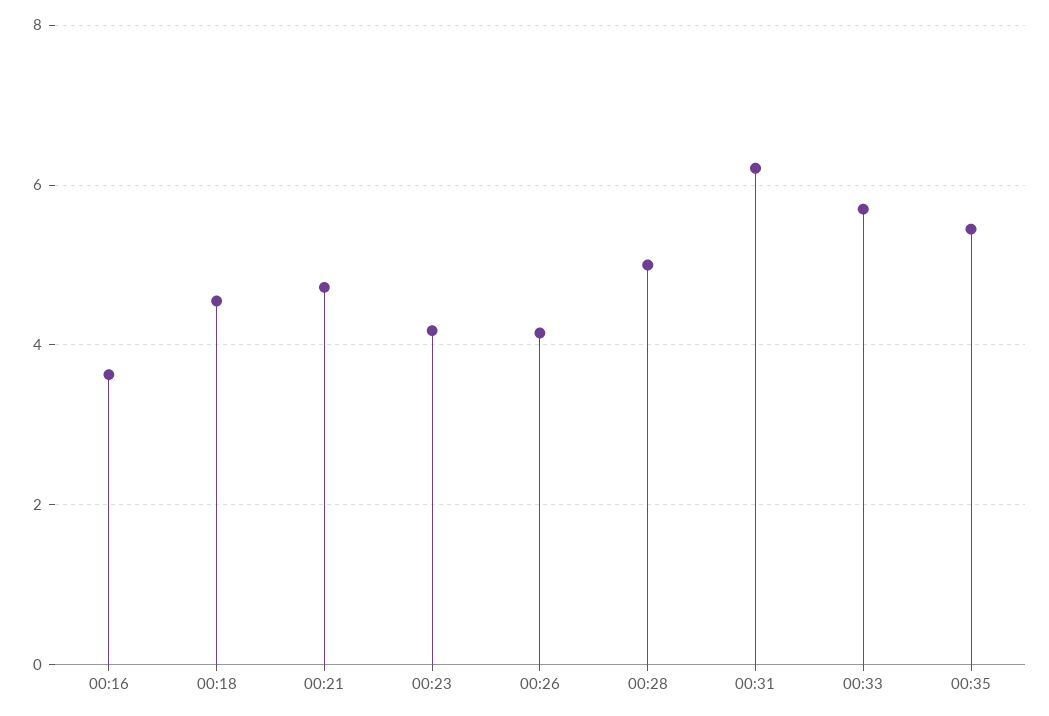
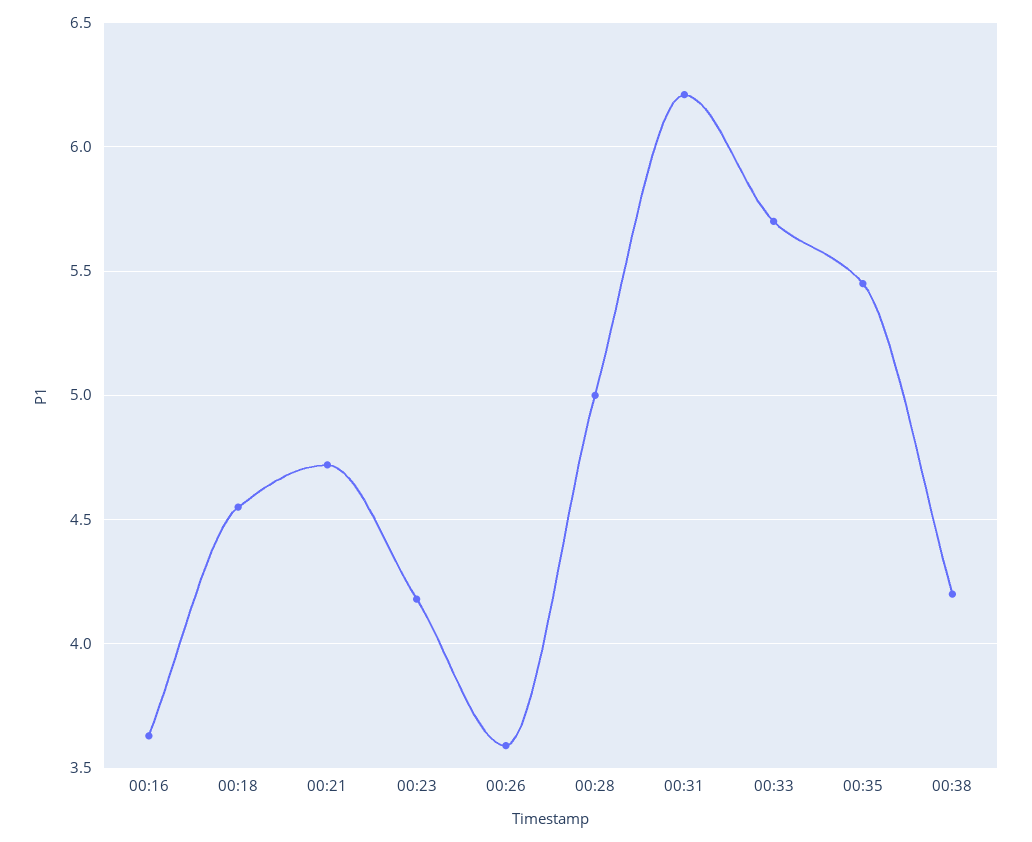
00:26: 4.2 -> 3.6
00:38: none -> 4.2

